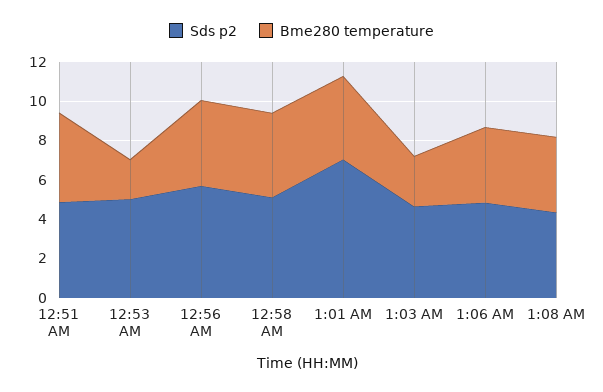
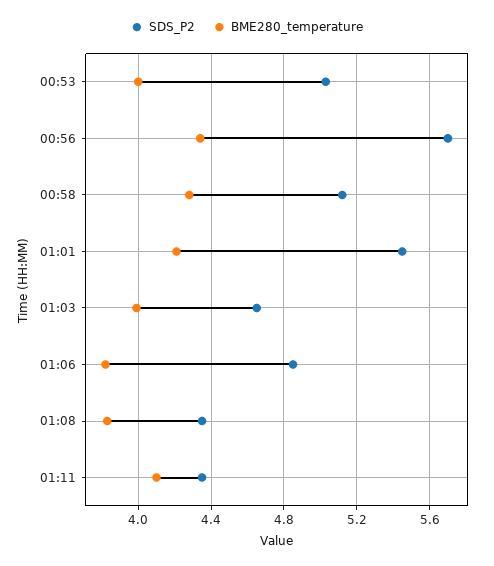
Sds p2, 12:51 AM: 5 -> none
Bme280 temperature, 12:51 AM: 4.5 -> none
Bme280 temperature, 12:53 AM: 2 -> 4
Sds p2, 1:01 AM: 7 -> 5.45
Bme280 temperature, 1:03 AM: 2.5 -> 4
Sds p2, 01:11: none -> 4.35
Bme280 temperature, 01:11: none -> 4.1

